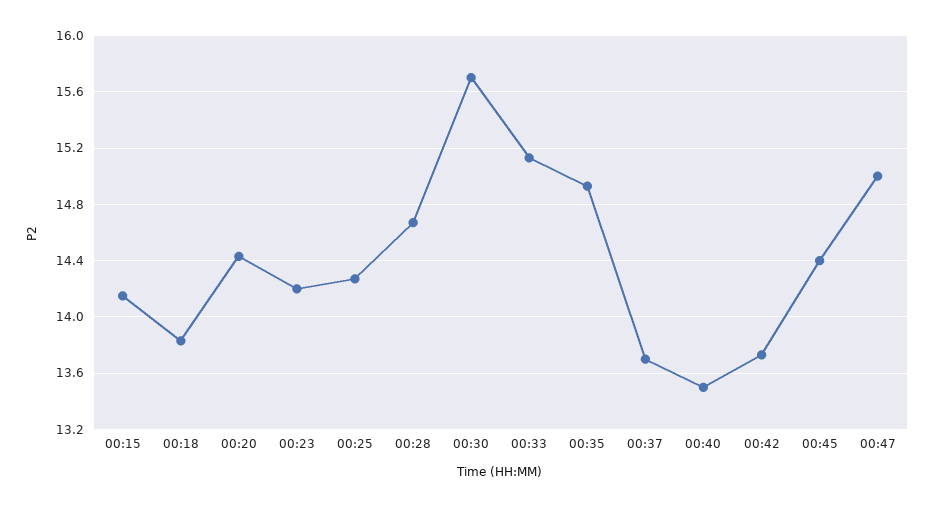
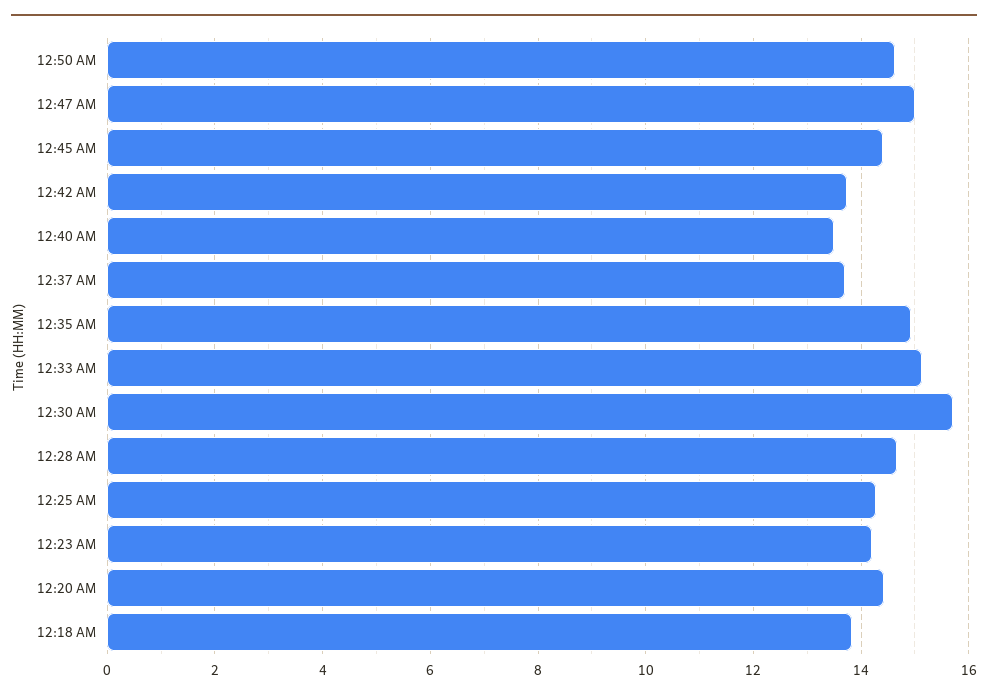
00:15: 14.15 -> none
12:50 AM: none -> 14.6

